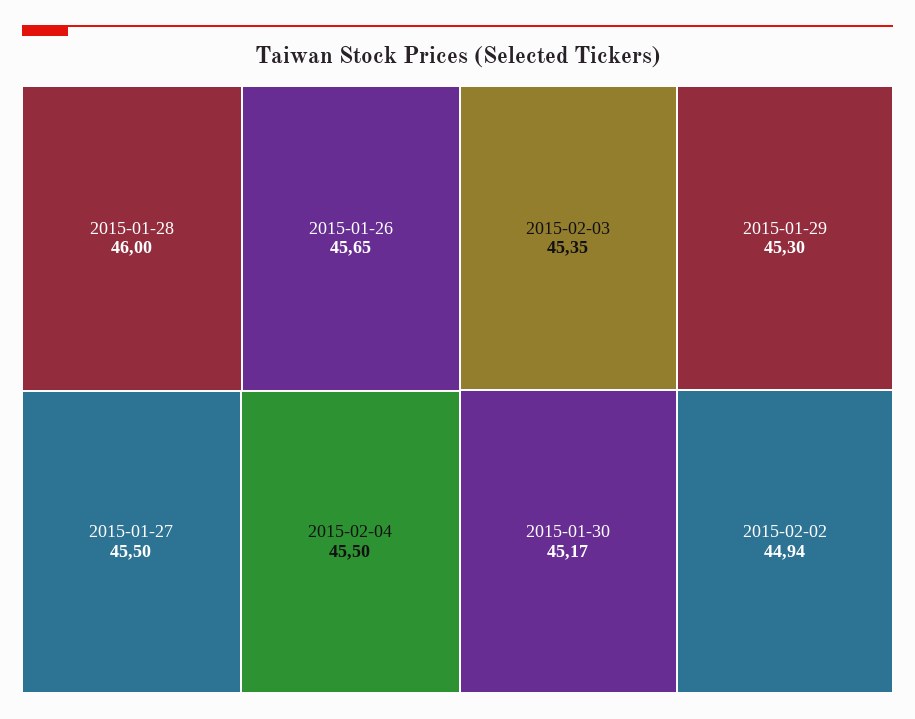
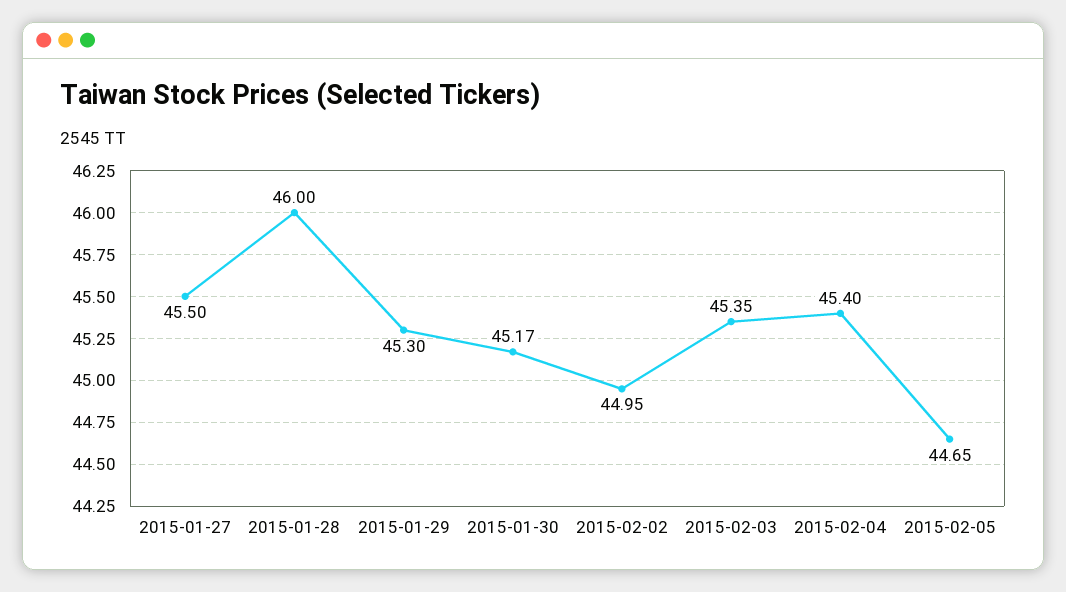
2015-01-26: 45.65 -> none
2015-02-04: 45.5 -> 45.4
2015-02-02: 44.94 -> 44.95
2015-02-05: none -> 44.65

